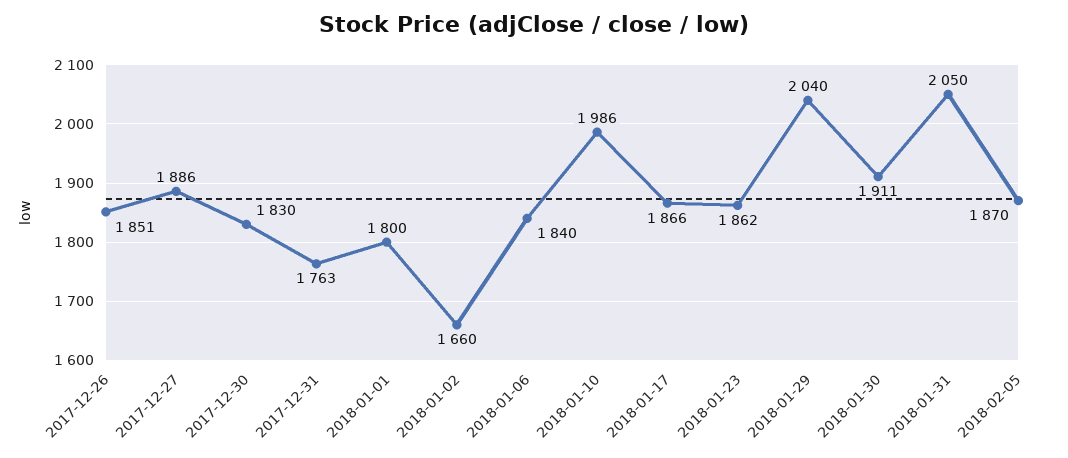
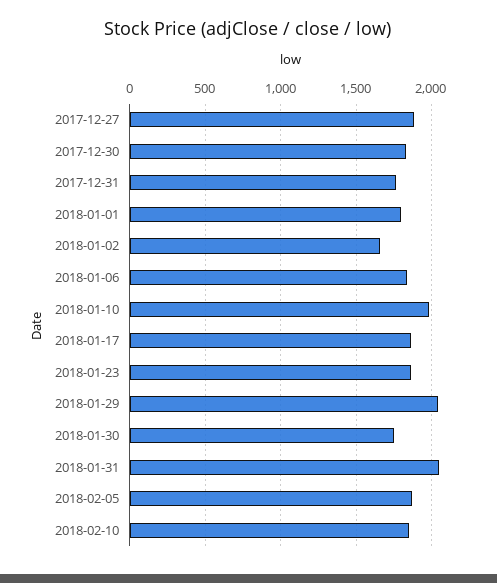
2017-12-26: 1851 -> none
2018-01-30: 1911 -> 1750
2018-02-10: none -> 1850

